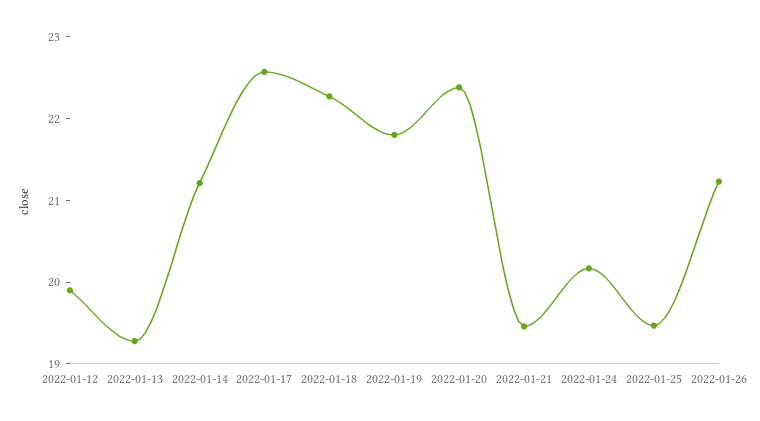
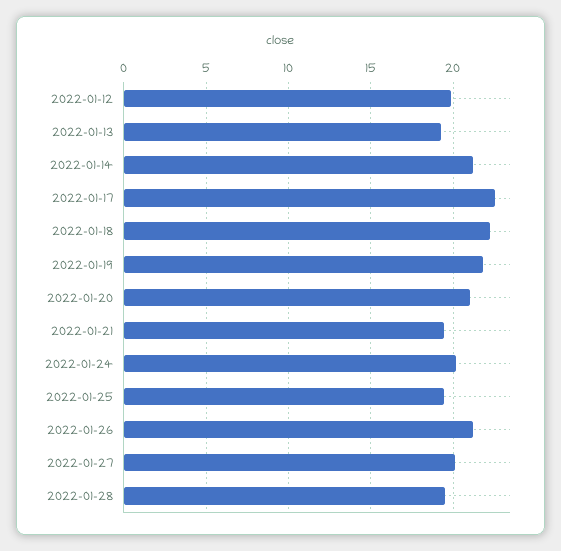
2022-01-20: 22.4 -> 21
2022-01-27: none -> 20
2022-01-28: none -> 19.5

